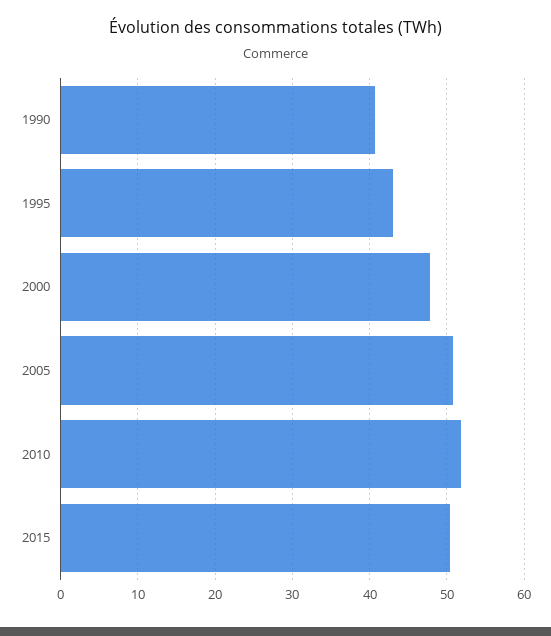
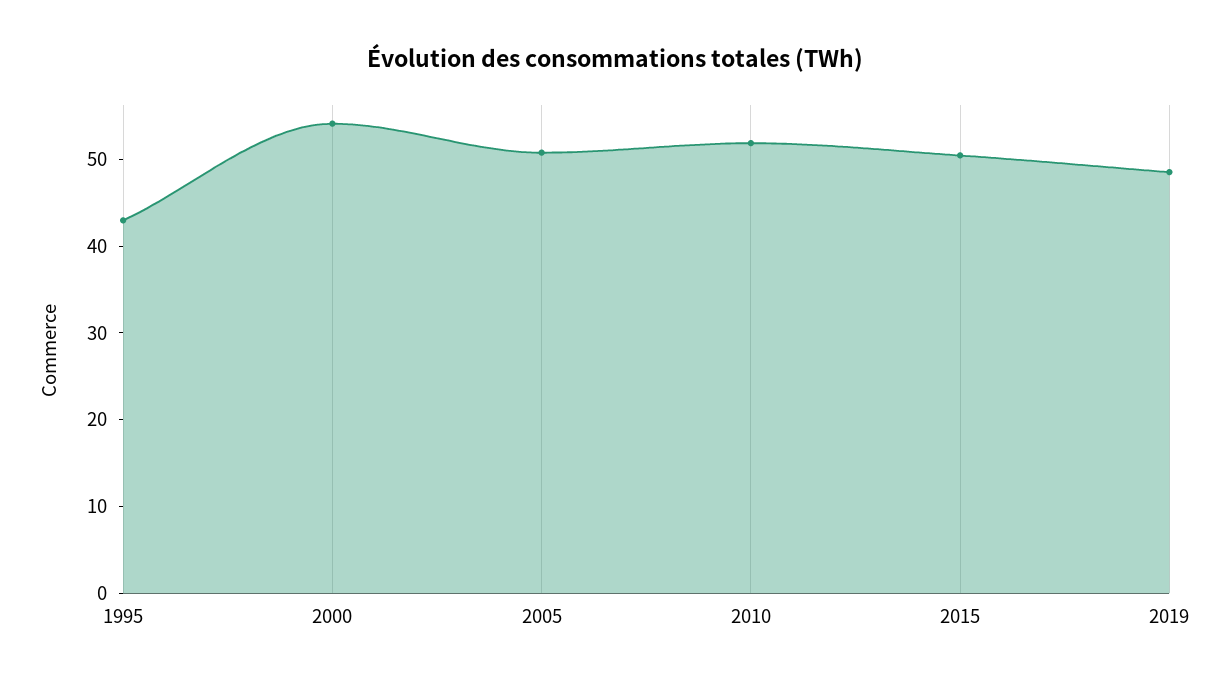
1990: 41 -> none
2000: 48 -> 54
2019: none -> 48

